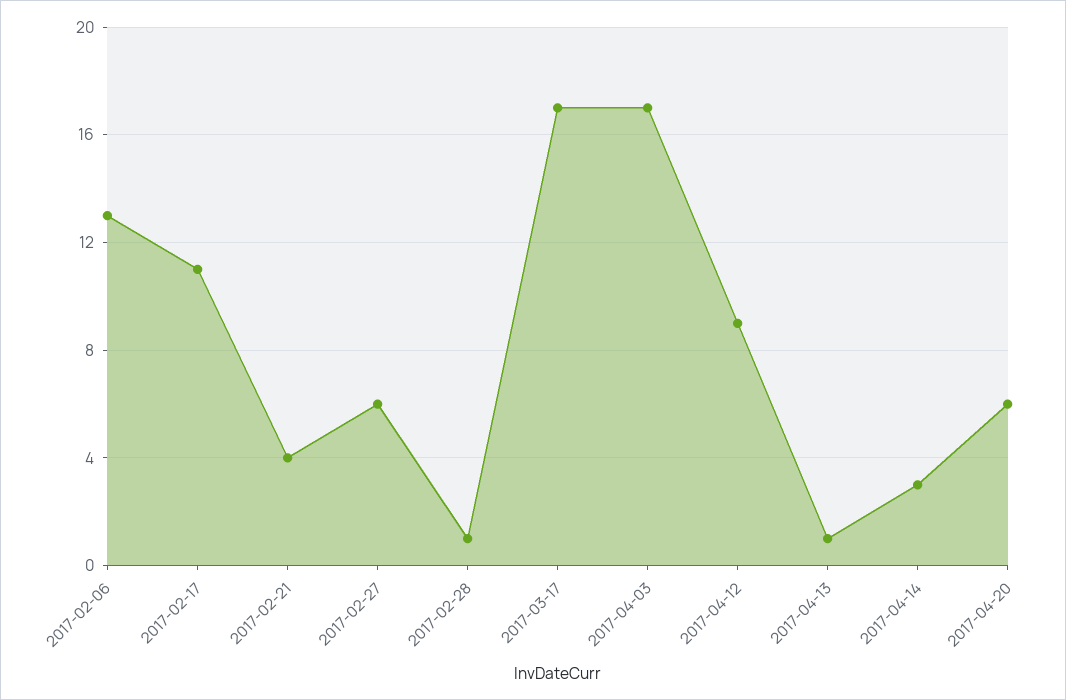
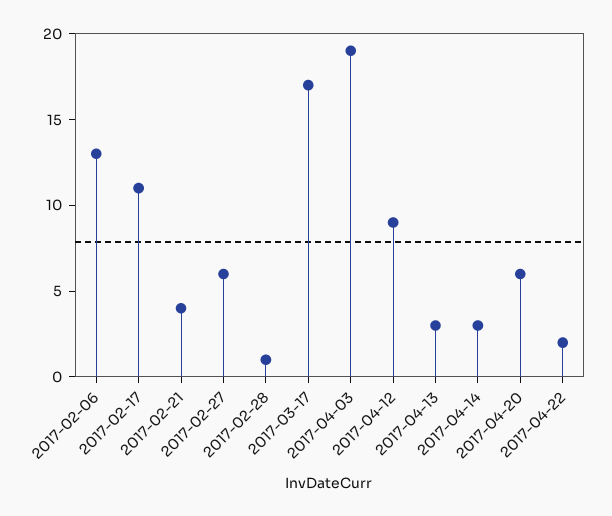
2017-04-03: 17 -> 19
2017-04-13: 1 -> 3
2017-04-22: none -> 2

